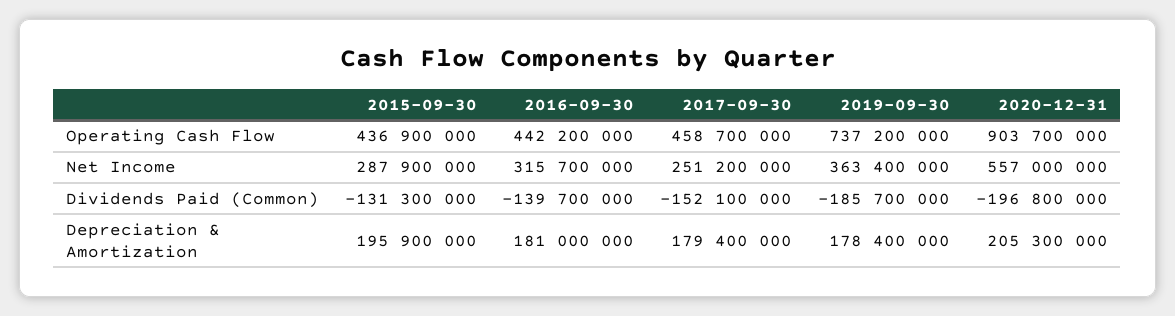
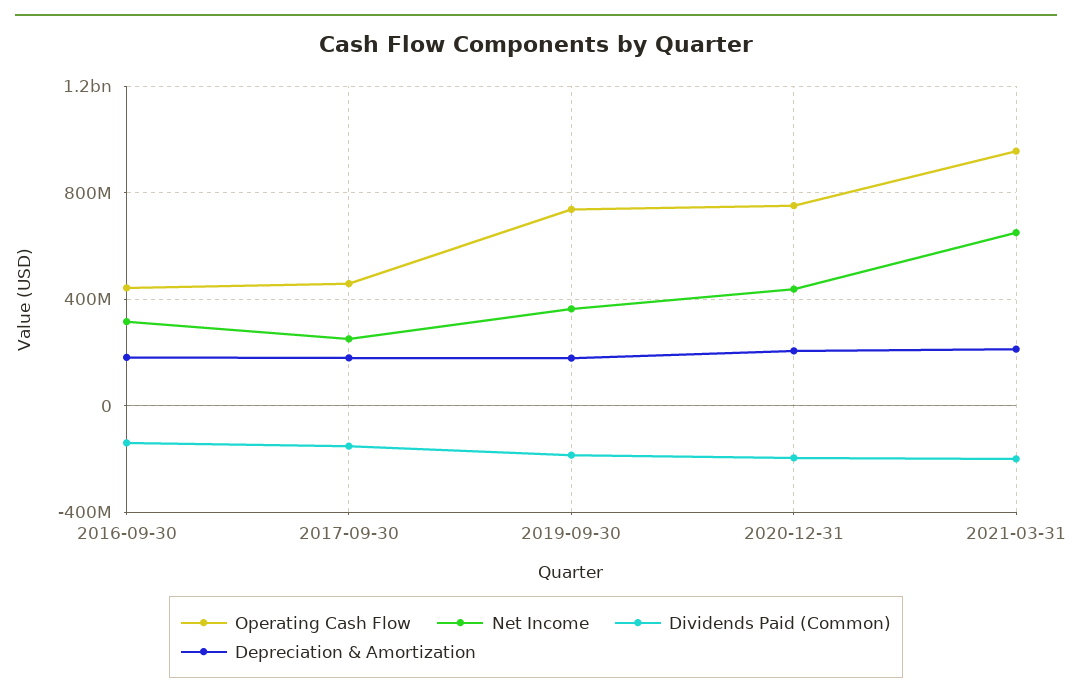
Operating Cash Flow, 2015-09-30: 436900000 -> none
Operating Cash Flow, 2020-12-31: 903700000 -> 750000000
Net Income, 2015-09-30: 287900000 -> none
Net Income, 2020-12-31: 557000000 -> 450000000
Dividends Paid (Common), 2015-09-30: -131300000 -> none
Depreciation & Amortization, 2015-09-30: 195900000 -> none
Operating Cash Flow, 2021-03-31: none -> 950000000
Net Income, 2021-03-31: none -> 650000000
Dividends Paid (Common), 2021-03-31: none -> -200000000
Depreciation & Amortization, 2021-03-31: none -> 200000000

